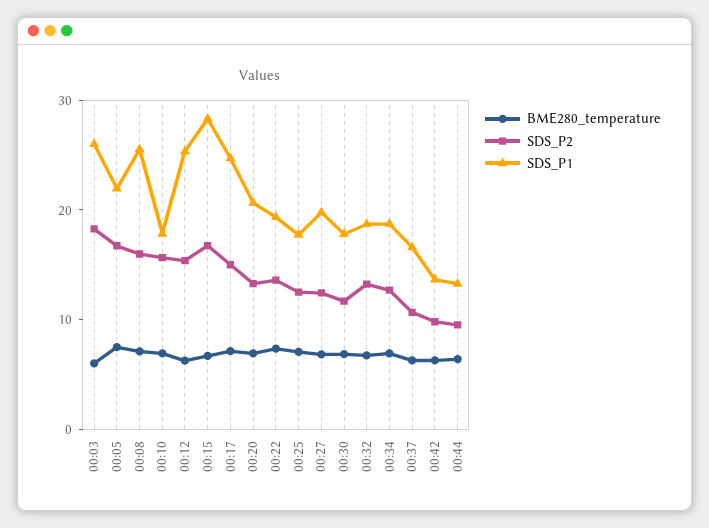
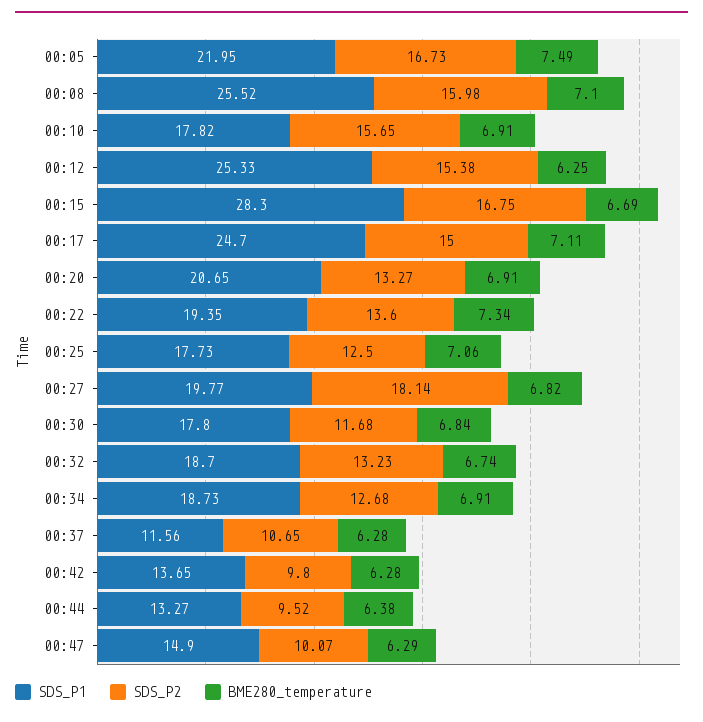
BME280_temperature, 00:03: 6 -> none
SDS_P2, 00:03: 18 -> none
SDS_P1, 00:03: 26 -> none
SDS_P2, 00:27: 12 -> 18.14
SDS_P1, 00:37: 16 -> 11.56
SDS_P1, 00:47: none -> 14.9
SDS_P2, 00:47: none -> 10.07
BME280_temperature, 00:47: none -> 6.29

